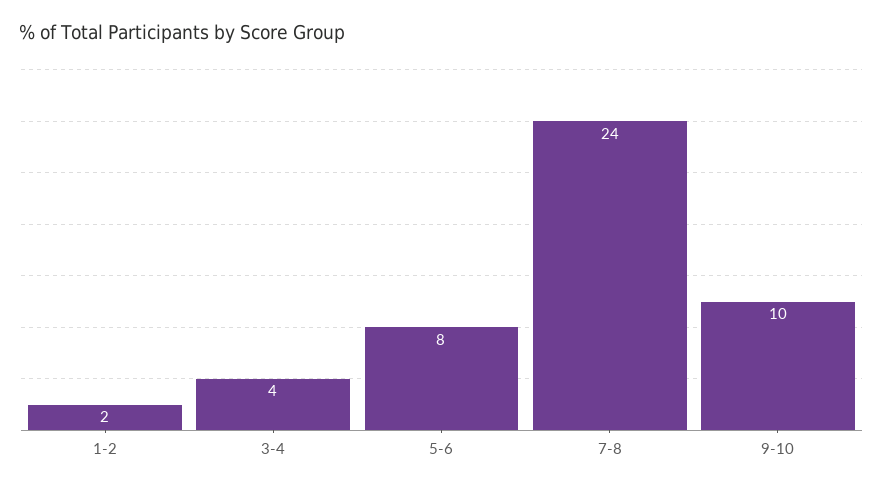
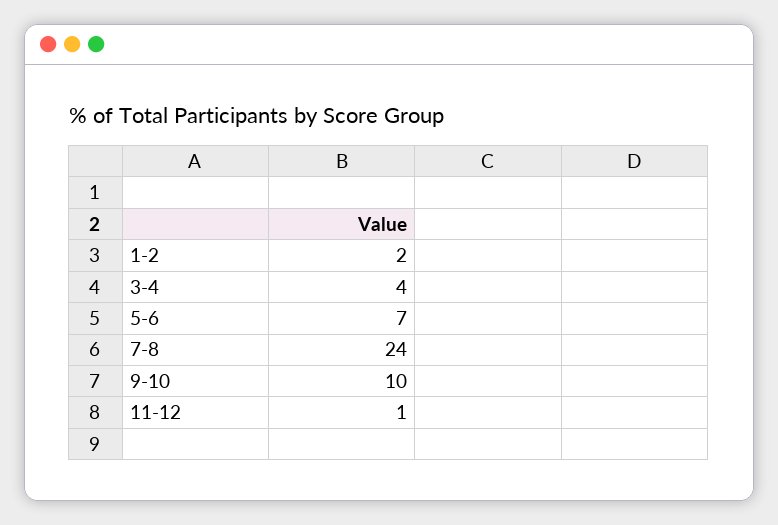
5-6: 8 -> 7
11-12: none -> 1

